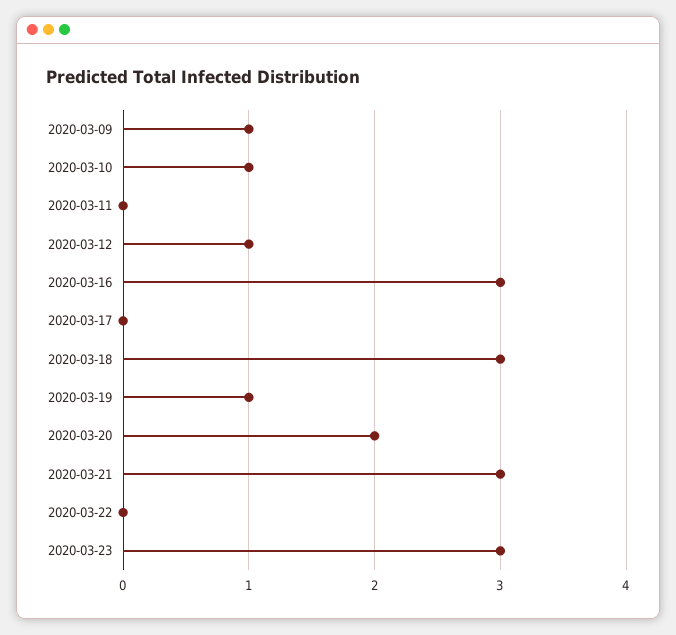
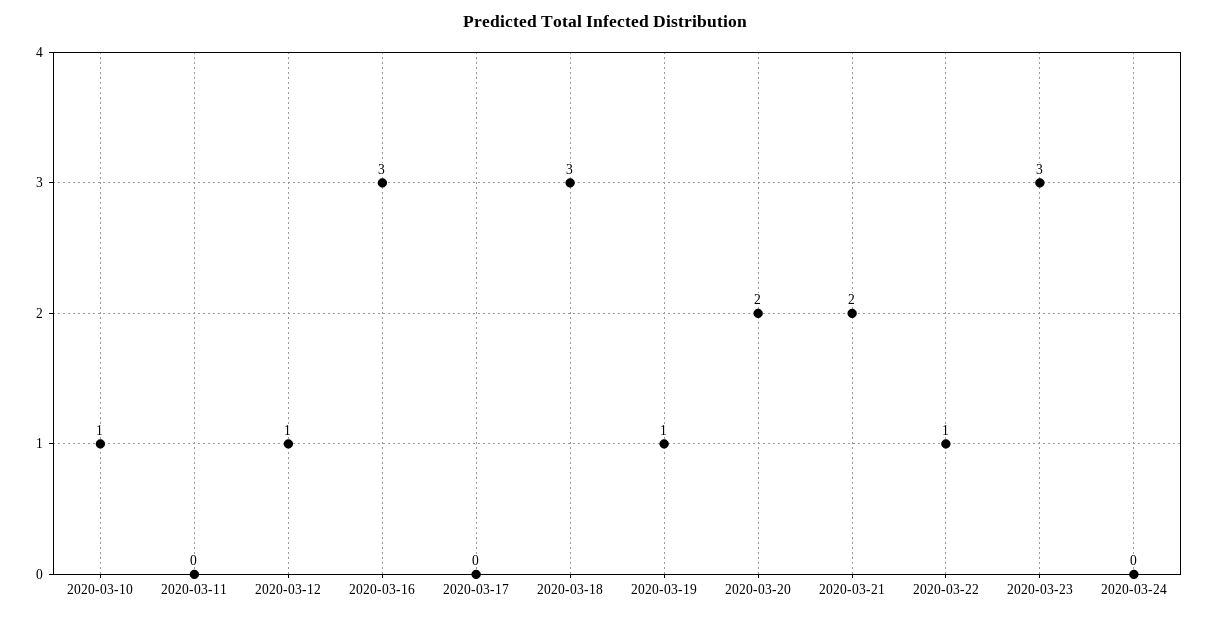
2020-03-09: 1 -> none
2020-03-21: 3 -> 2
2020-03-22: 0 -> 1
2020-03-24: none -> 0

